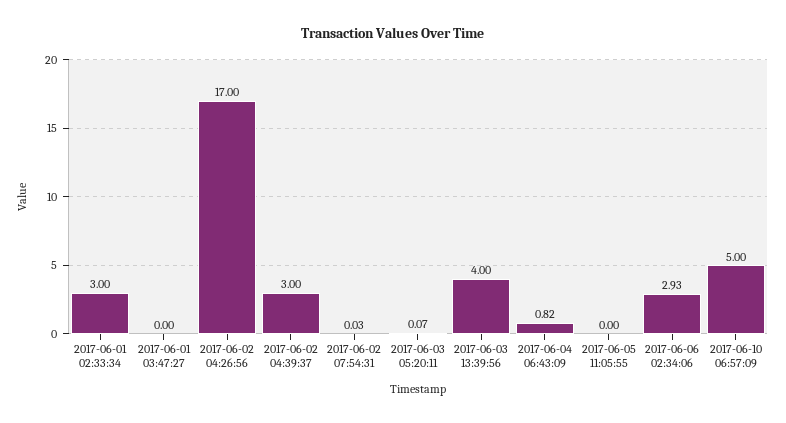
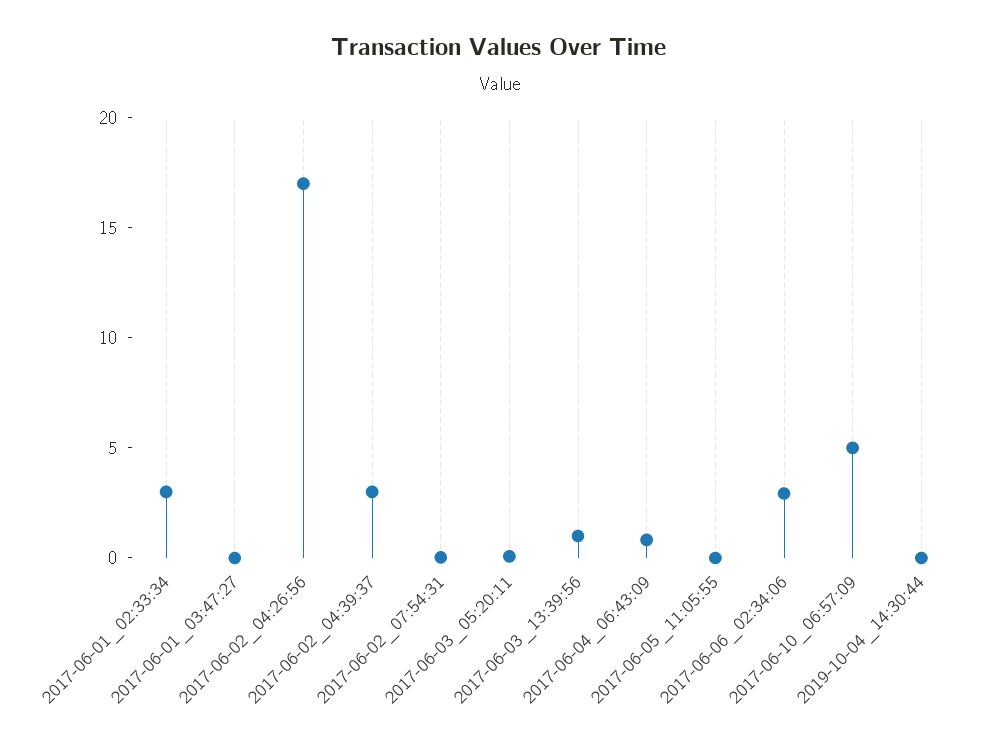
2017-06-03 13:39:56: 4 -> 1
2019-10-04_14:30:44: none -> 0

